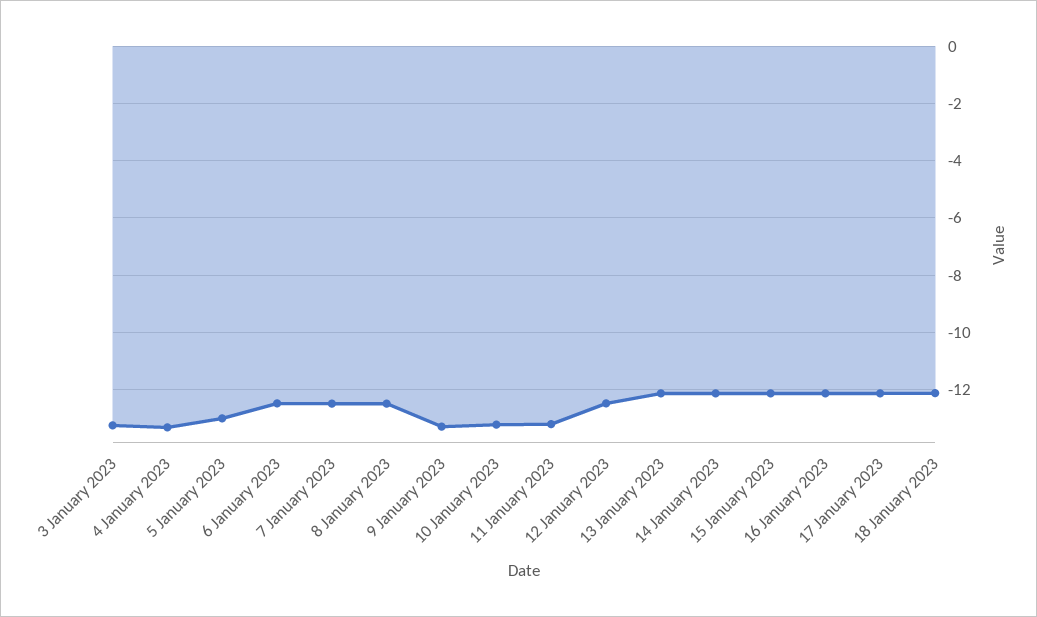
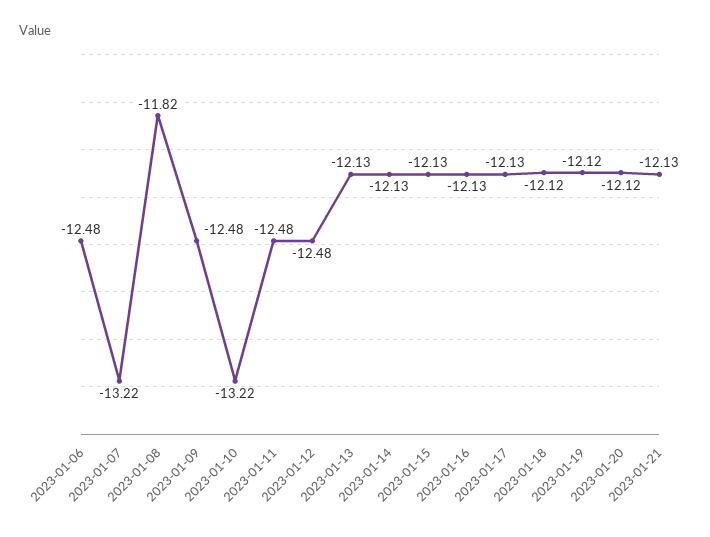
3 January 2023: -13.25 -> none
4 January 2023: -13.25 -> none
5 January 2023: -13 -> none
7 January 2023: -12.5 -> -13.22
8 January 2023: -12.5 -> -11.82
9 January 2023: -13.25 -> -12.48
11 January 2023: -13.25 -> -12.48
2023-01-19: none -> -12.12
2023-01-20: none -> -12.12
2023-01-21: none -> -12.13

